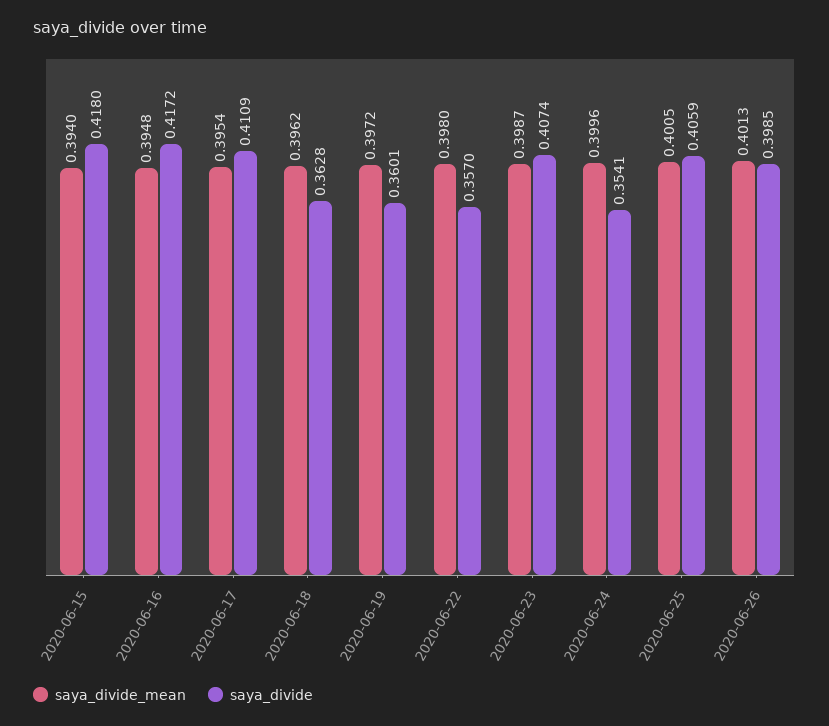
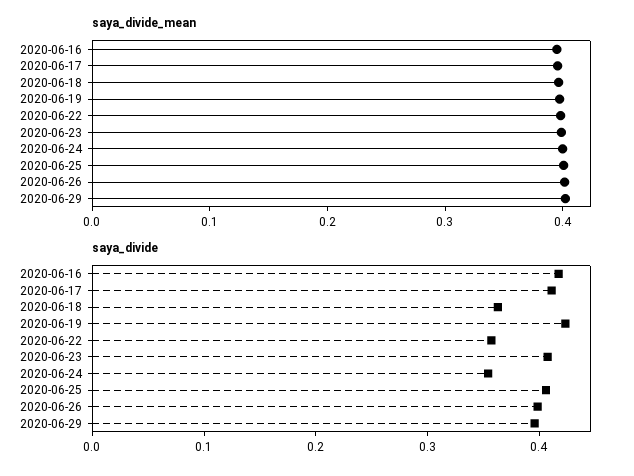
saya_divide_mean, 2020-06-15: 0.394 -> none
saya_divide, 2020-06-15: 0.418 -> none
saya_divide, 2020-06-19: 0.3601 -> 0.42
saya_divide_mean, 2020-06-29: none -> 0.4
saya_divide, 2020-06-29: none -> 0.4

